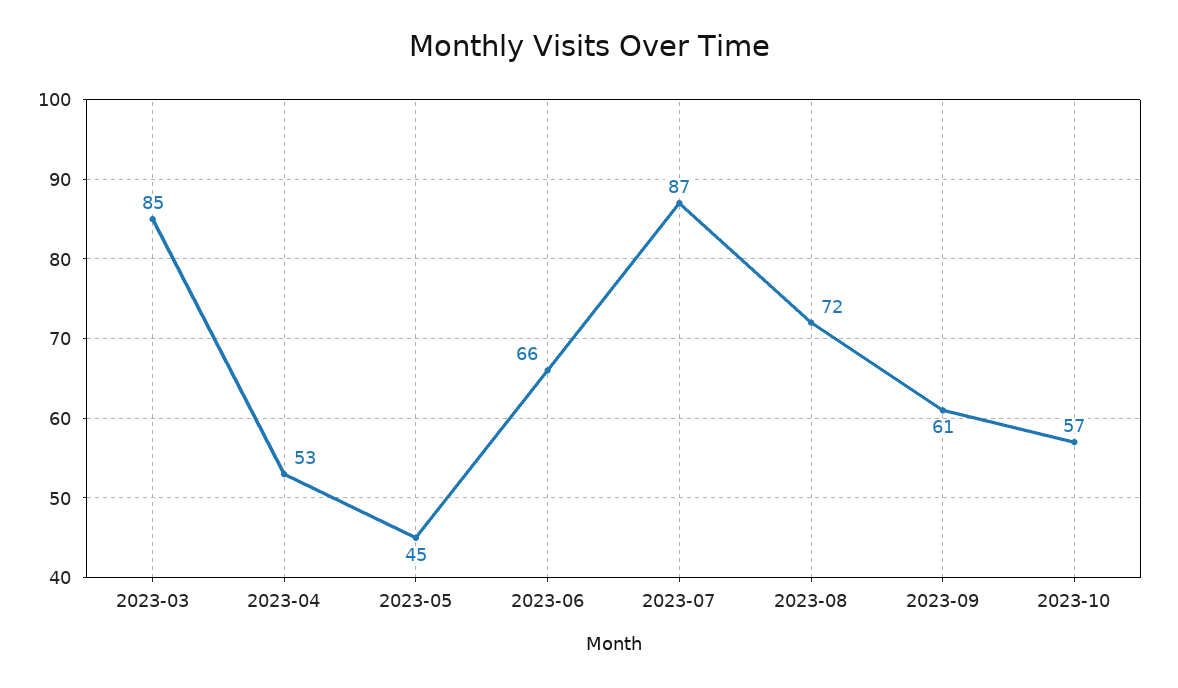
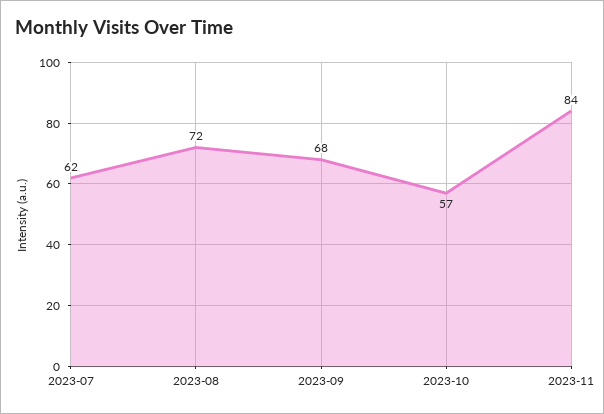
2023-03: 85 -> none
2023-04: 53 -> none
2023-05: 45 -> none
2023-06: 66 -> none
2023-07: 87 -> 62
2023-09: 61 -> 68
2023-11: none -> 84

